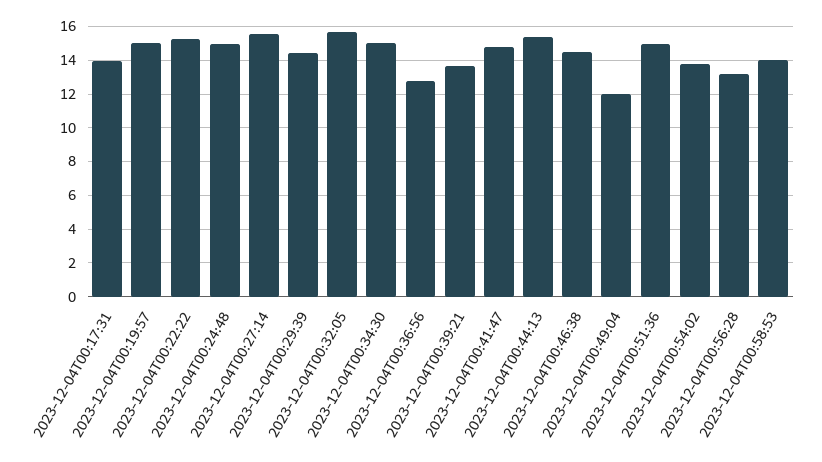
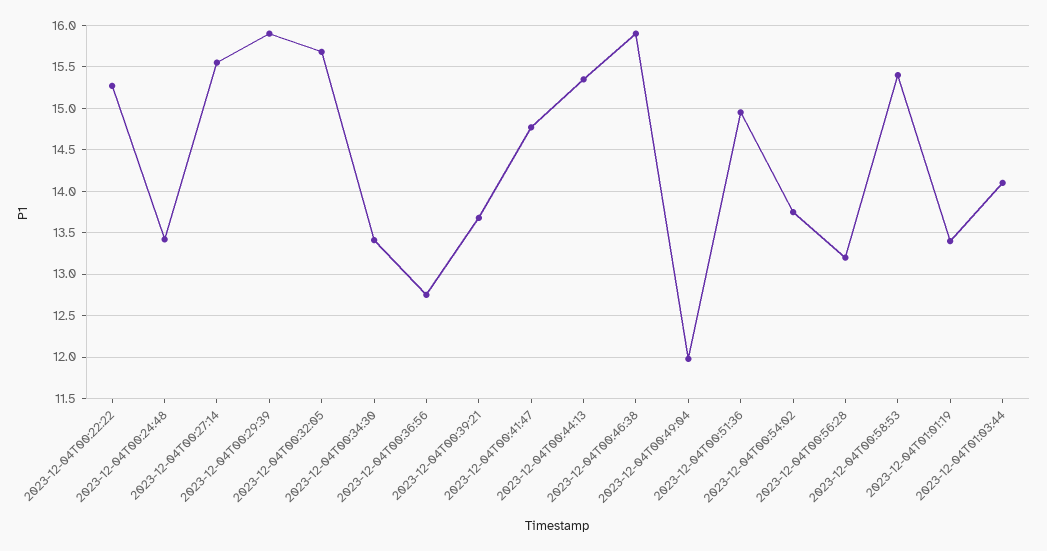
2023-12-04T00:17:31: 14 -> none
2023-12-04T00:19:57: 15 -> none
2023-12-04T00:24:48: 15 -> 13.4
2023-12-04T00:29:39: 14.5 -> 15.9
2023-12-04T00:34:30: 15 -> 13.4
2023-12-04T00:46:38: 14.5 -> 15.9
2023-12-04T00:58:53: 14 -> 15.4
2023-12-04T01:01:19: none -> 13.4
2023-12-04T01:03:44: none -> 14.1

